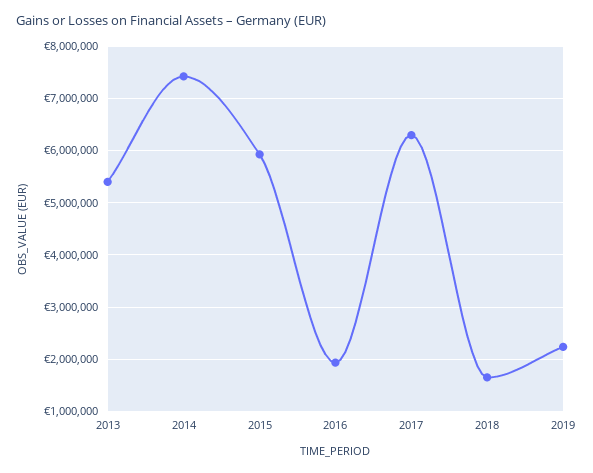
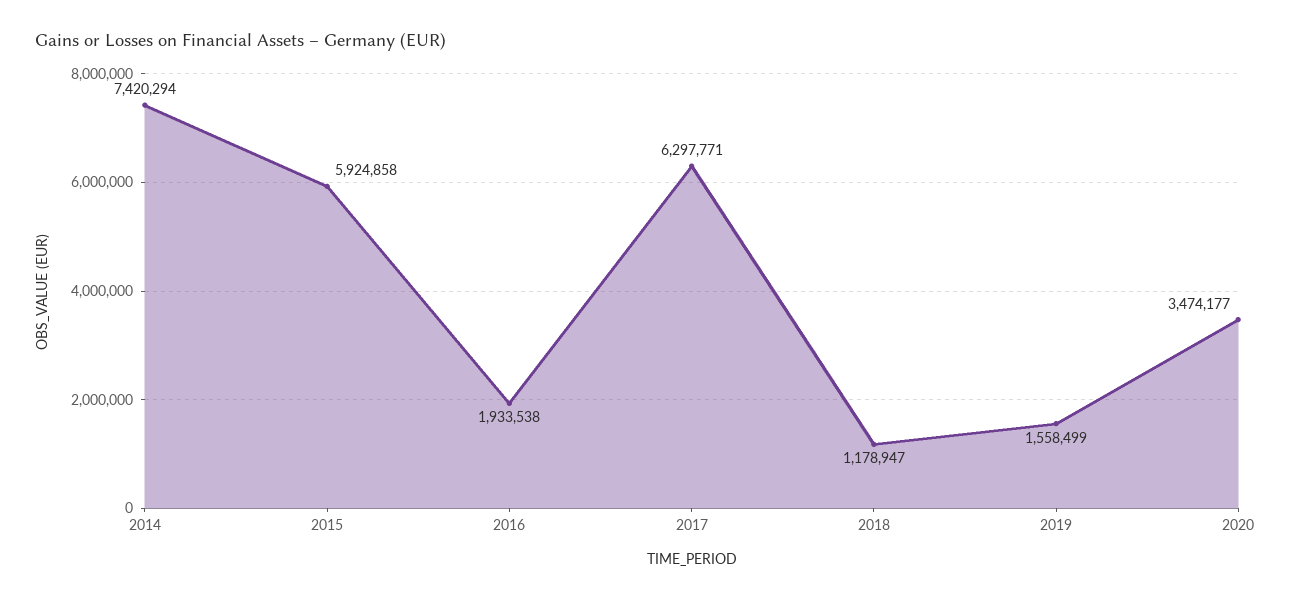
2013: 5400000 -> none
2018: 1600000 -> 1178947
2019: 2200000 -> 1558499
2020: none -> 3474177

